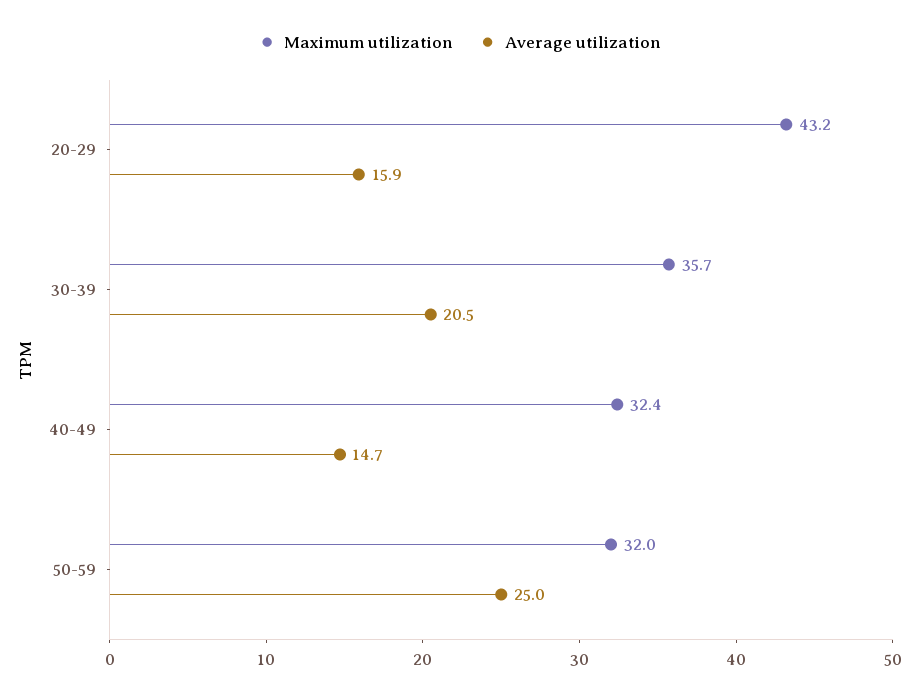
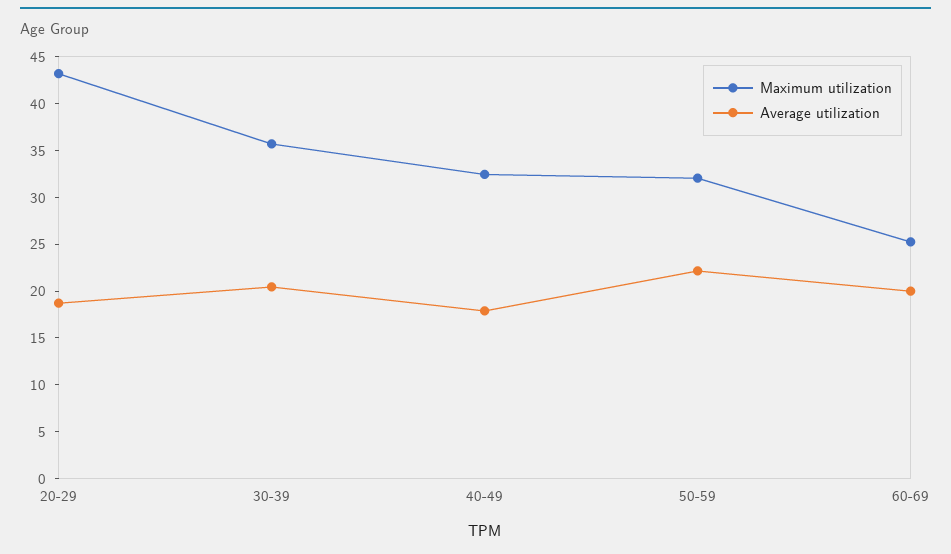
Average utilization, 20-29: 15.9 -> 19
Average utilization, 40-49: 14.7 -> 18
Average utilization, 50-59: 25 -> 22
Maximum utilization, 60-69: none -> 25
Average utilization, 60-69: none -> 20

